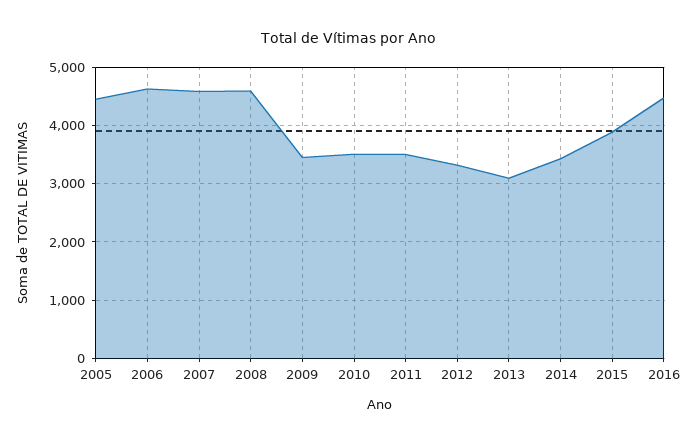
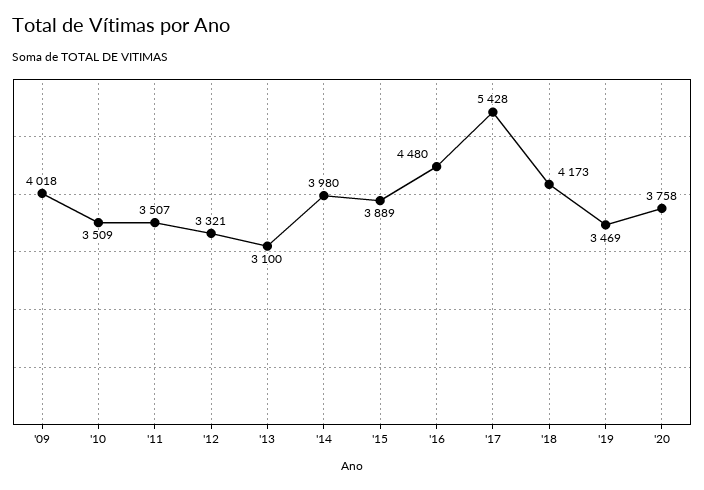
2005: 4400 -> none
2006: 4600 -> none
2007: 4600 -> none
2008: 4600 -> none
2009: 3400 -> 4018
2014: 3400 -> 3980
'17: none -> 5428
'18: none -> 4173
'19: none -> 3469
'20: none -> 3758

